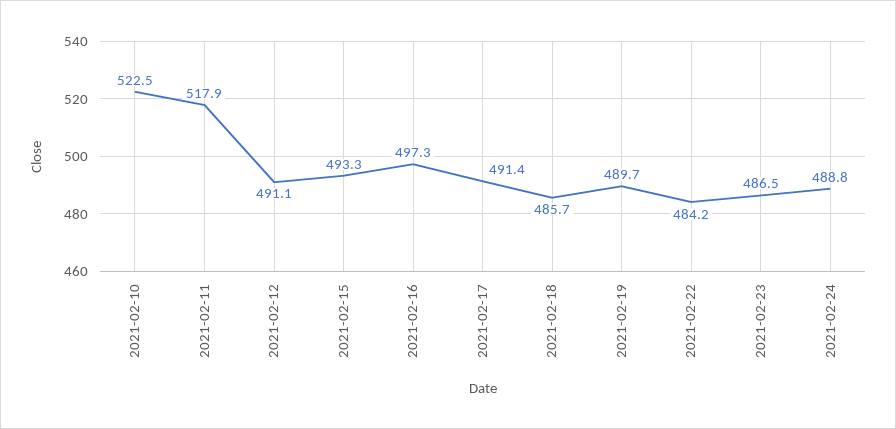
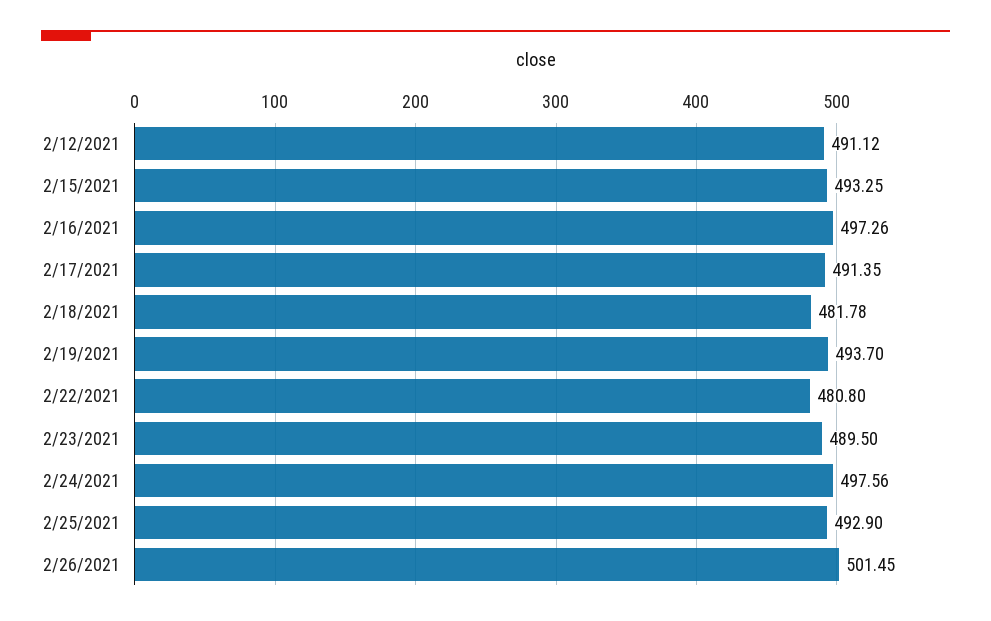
2021-02-10: 522.5 -> none
2021-02-11: 517.9 -> none
2021-02-18: 485.7 -> 481.78
2021-02-19: 489.7 -> 493.7
2021-02-22: 484.2 -> 480.8
2021-02-23: 486.5 -> 489.5
2021-02-24: 488.8 -> 497.56
2/25/2021: none -> 492.9
2/26/2021: none -> 501.45

